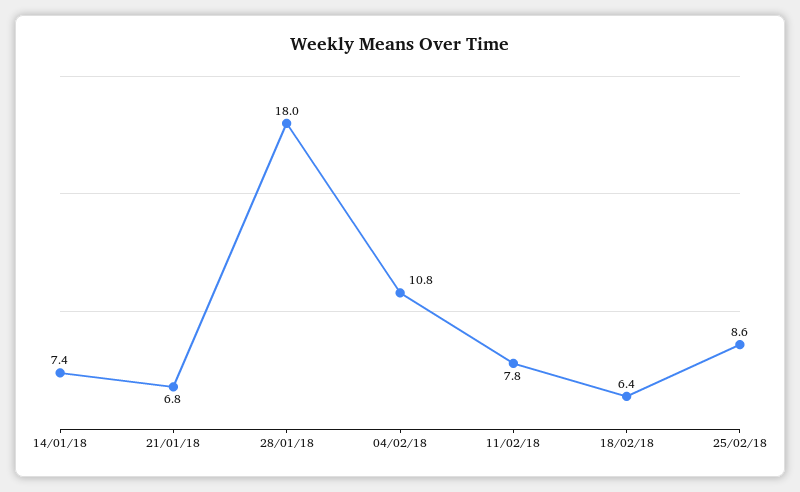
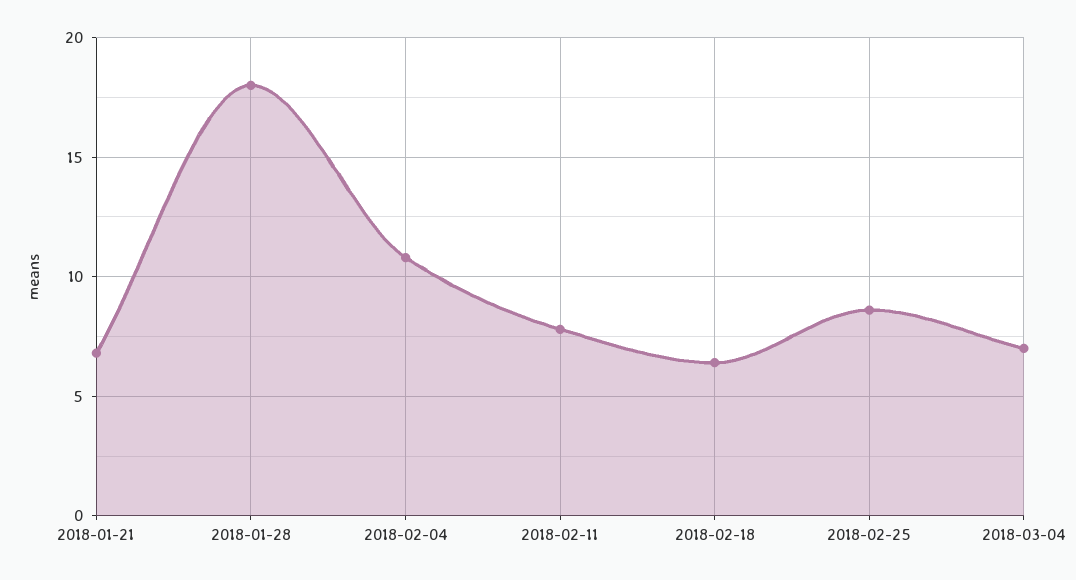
14/01/18: 7.4 -> none
2018-03-04: none -> 7

